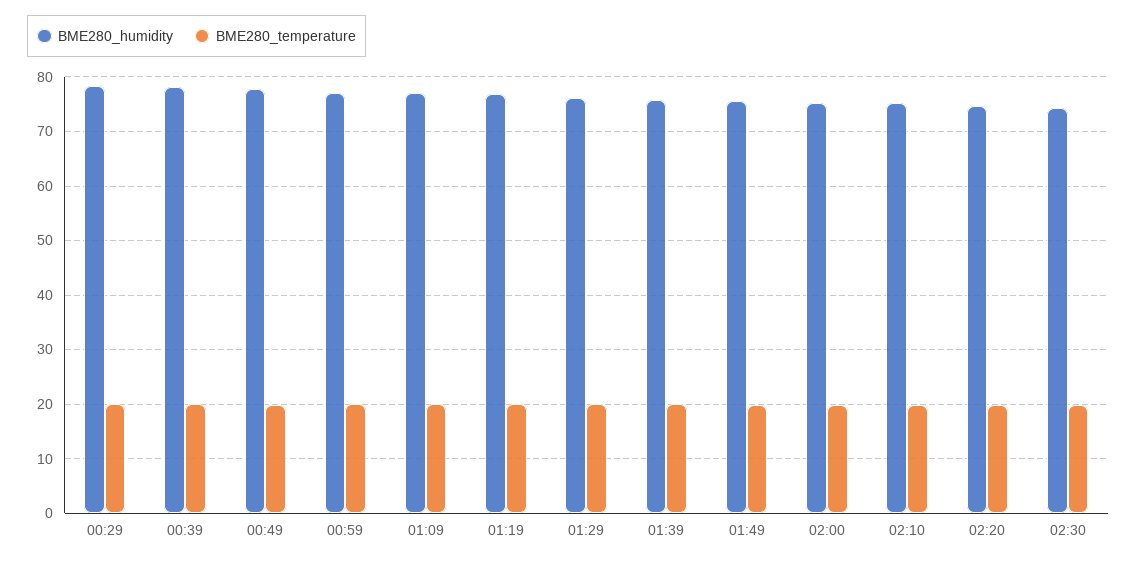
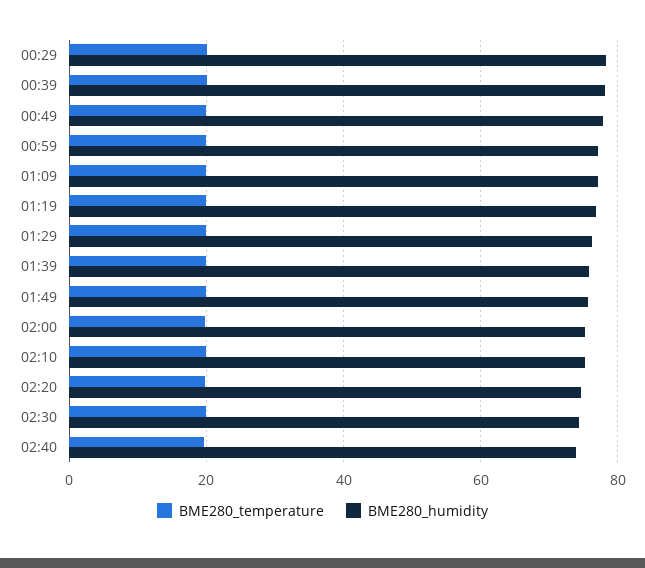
BME280_temperature, 02:40: none -> 20
BME280_humidity, 02:40: none -> 74

